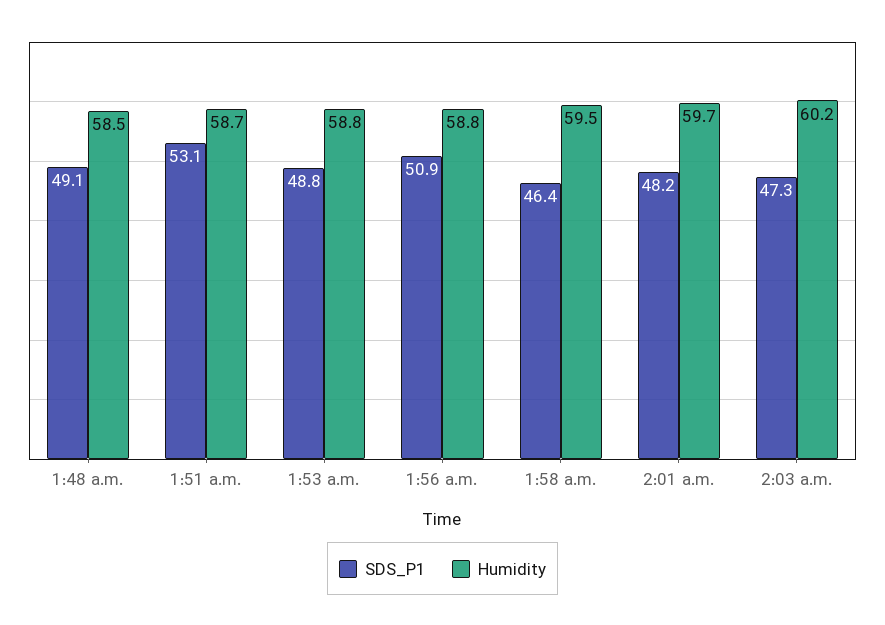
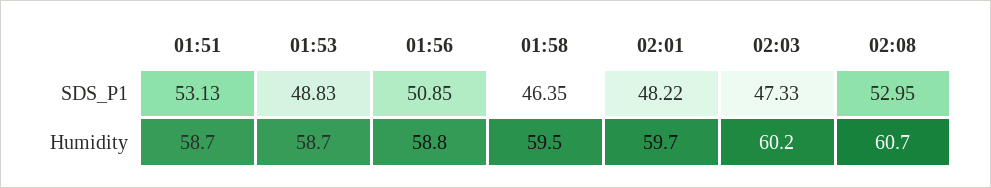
SDS_P1, 1:48 a.m.: 49.1 -> none
Humidity, 1:48 a.m.: 58.5 -> none
Humidity, 1:53 a.m.: 58.8 -> 58.7
SDS_P1, 02:08: none -> 52.95
Humidity, 02:08: none -> 60.7

